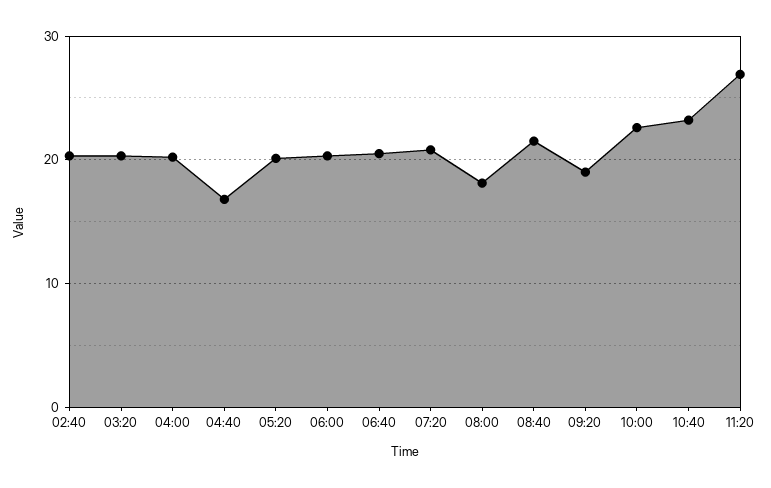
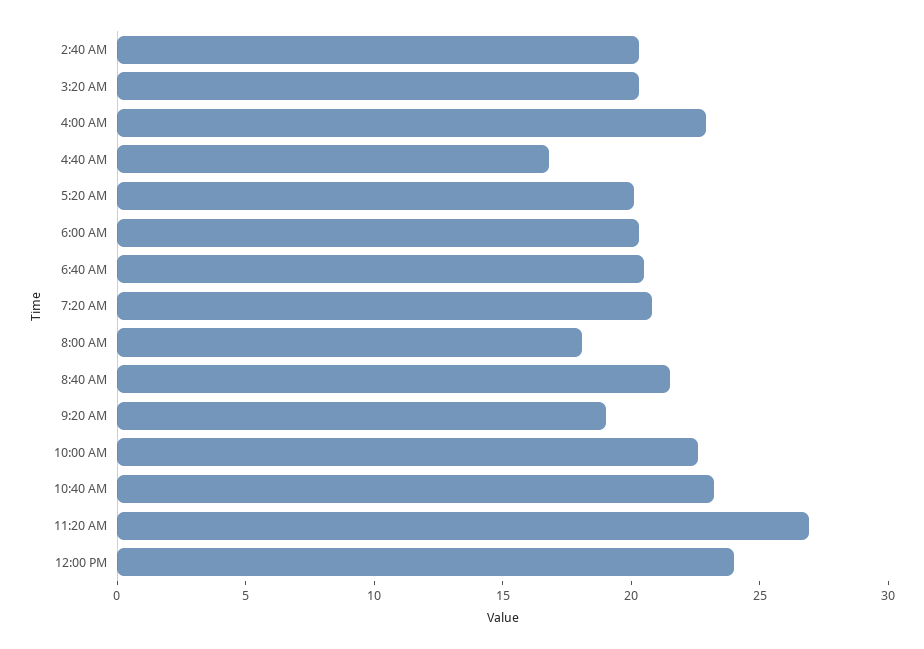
04:00: 20 -> 23
12:00 PM: none -> 24

